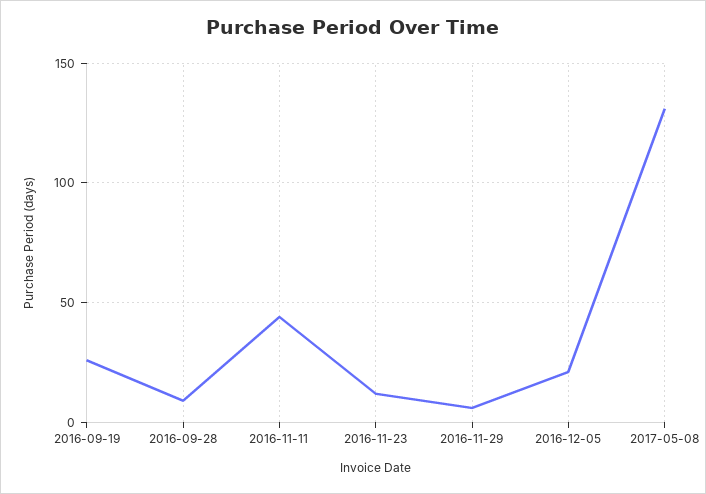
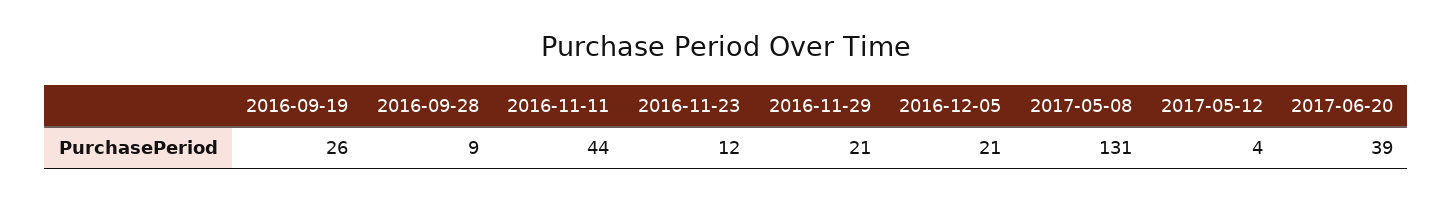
2016-11-29: 5 -> 21
2017-05-12: none -> 4
2017-06-20: none -> 39

